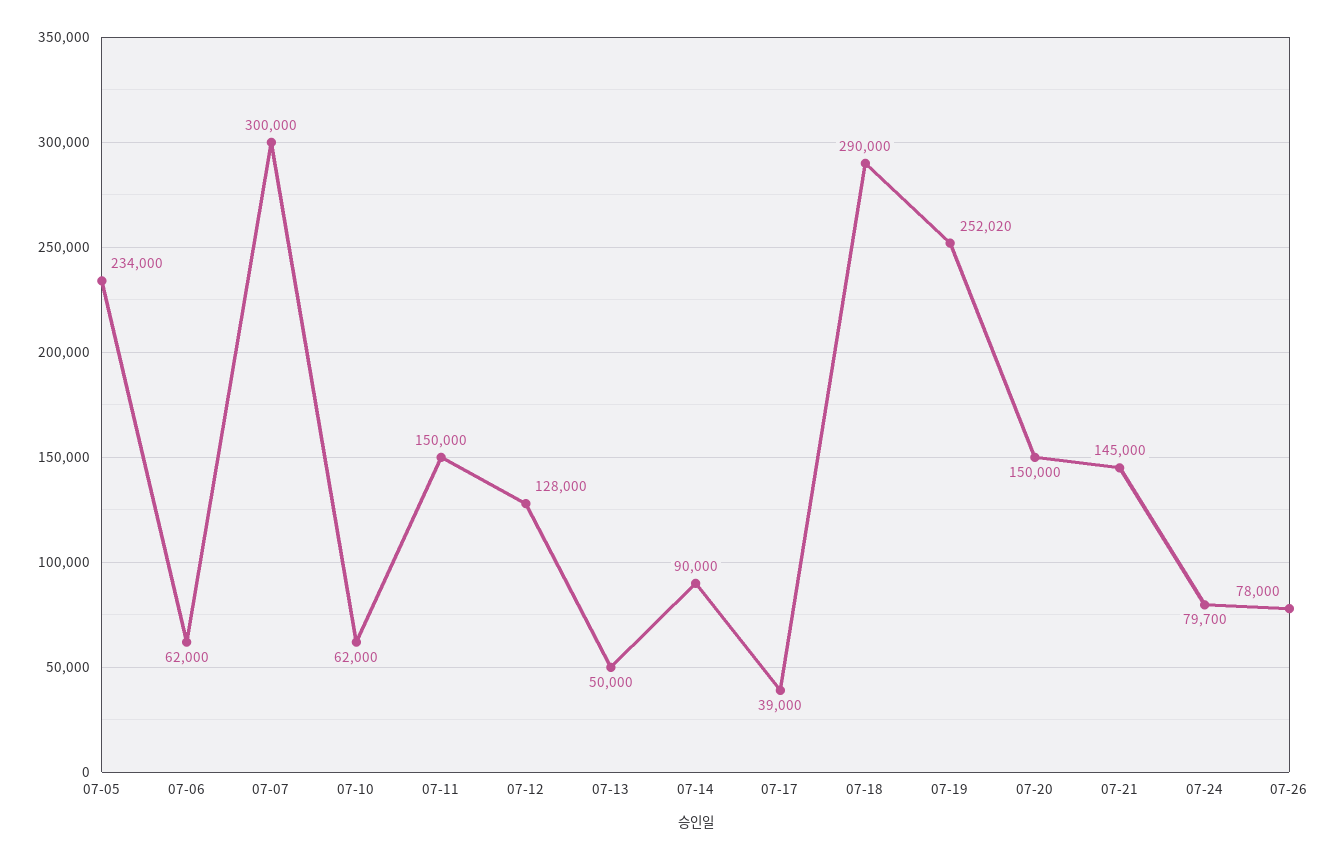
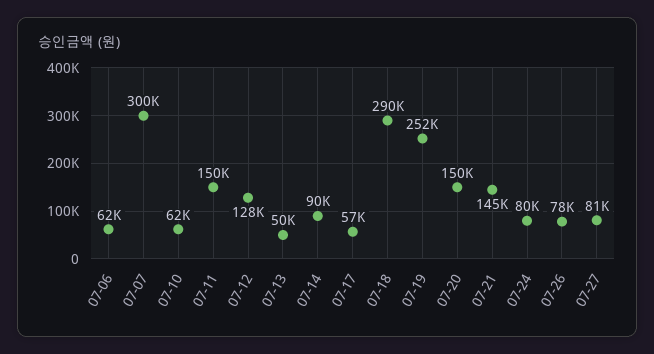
07-05: 234000 -> none
07-17: 39000 -> 57000
07-27: none -> 81000

